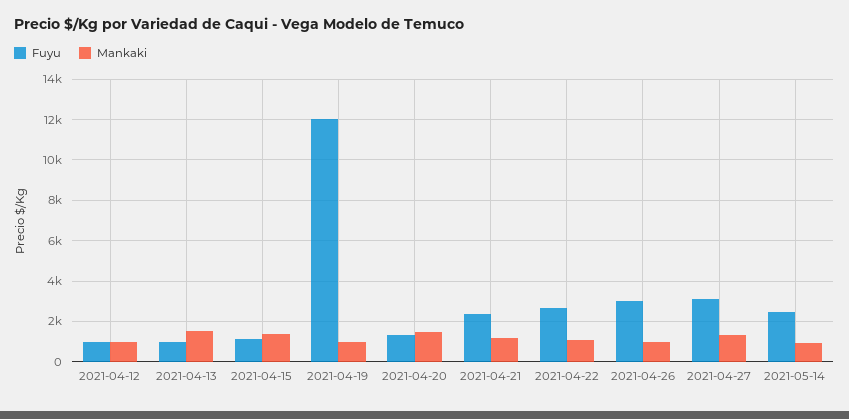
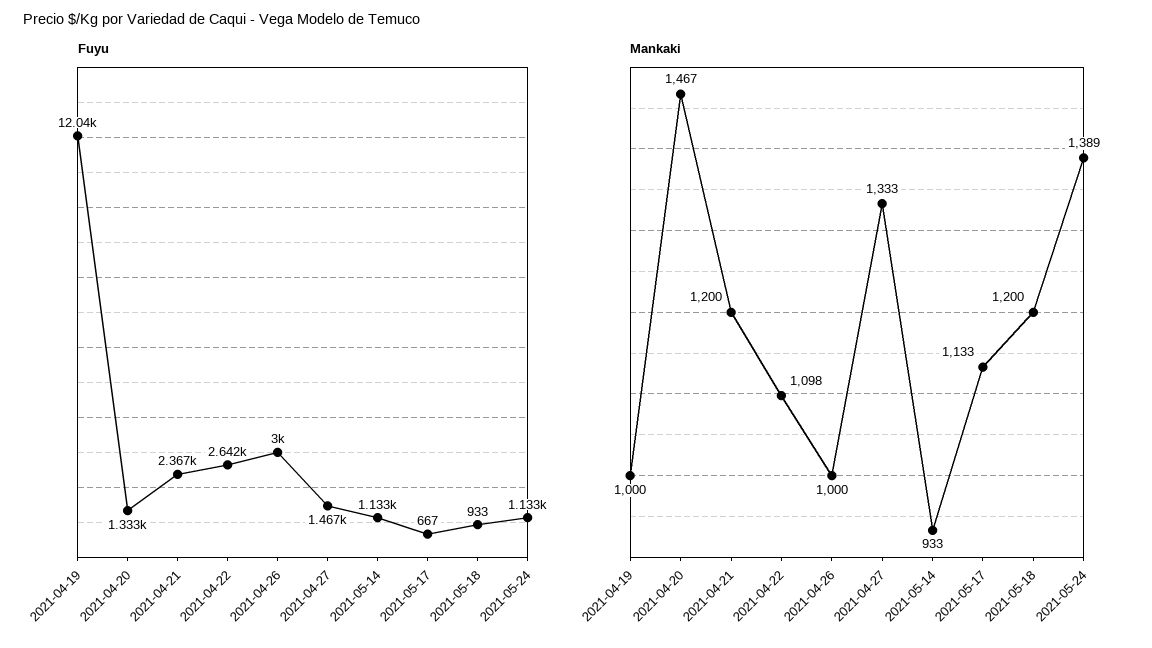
Fuyu, 2021-04-12: 1000 -> none
Mankaki, 2021-04-12: 1000 -> none
Fuyu, 2021-04-13: 1000 -> none
Mankaki, 2021-04-13: 1500 -> none
Fuyu, 2021-04-15: 1000 -> none
Mankaki, 2021-04-15: 1500 -> none
Fuyu, 2021-04-27: 3000 -> 1467
Fuyu, 2021-05-14: 2500 -> 1133
Fuyu, 2021-05-17: none -> 667
Fuyu, 2021-05-18: none -> 933
Fuyu, 2021-05-24: none -> 1133
Mankaki, 2021-05-17: none -> 1133
Mankaki, 2021-05-18: none -> 1200
Mankaki, 2021-05-24: none -> 1389

